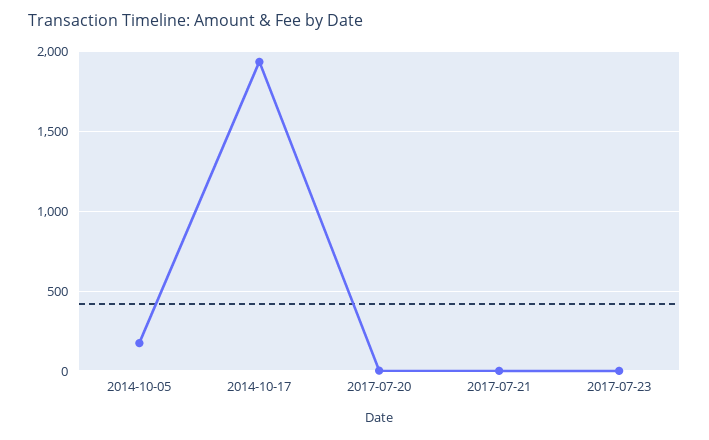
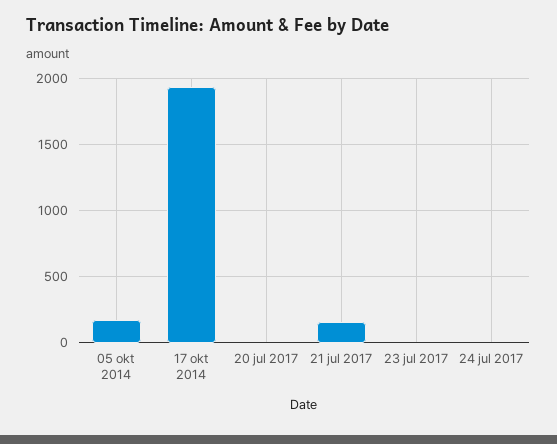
2017-07-21: 0 -> 150
24 jul 2017: none -> 0

